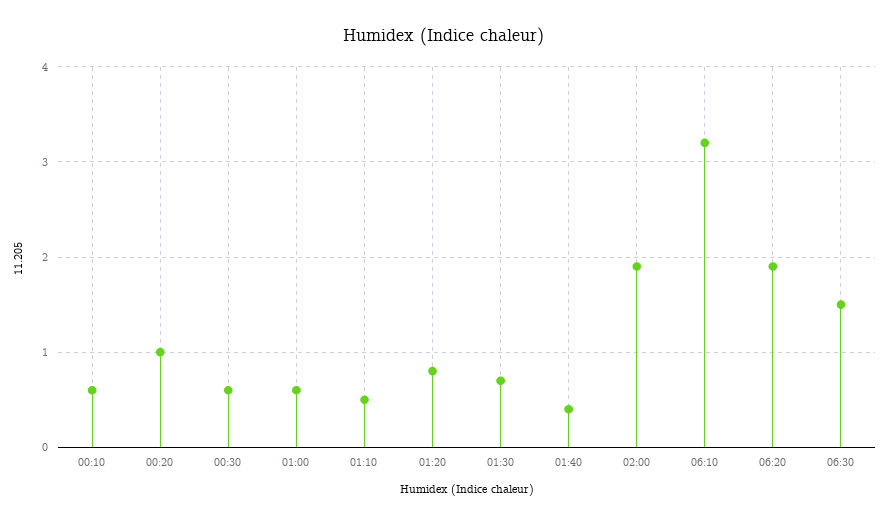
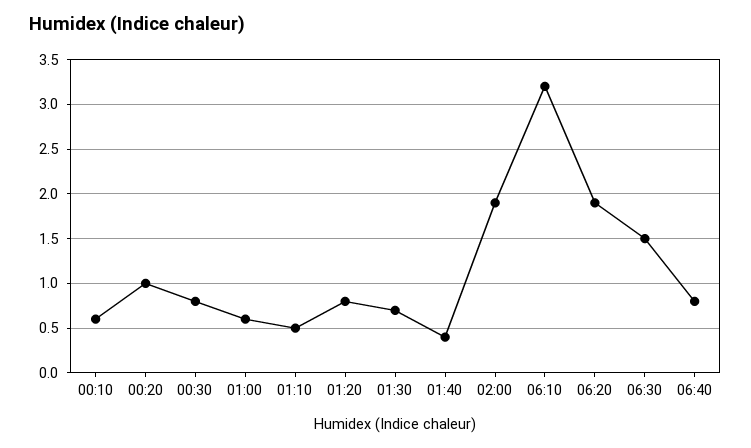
00:30: 0.6 -> 0.8
06:40: none -> 0.8

